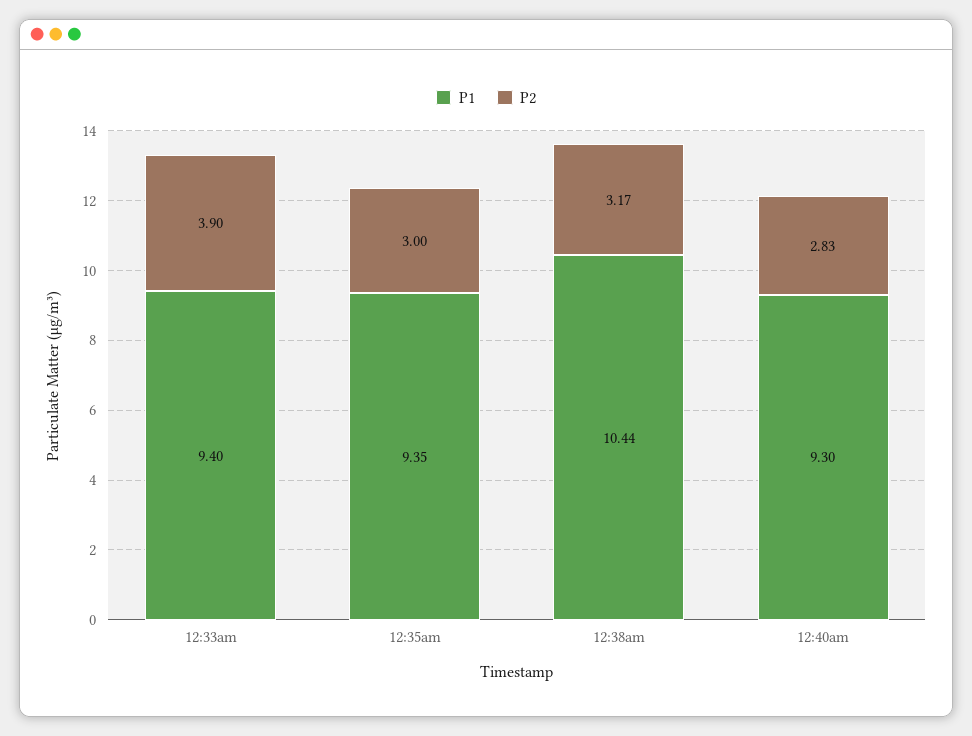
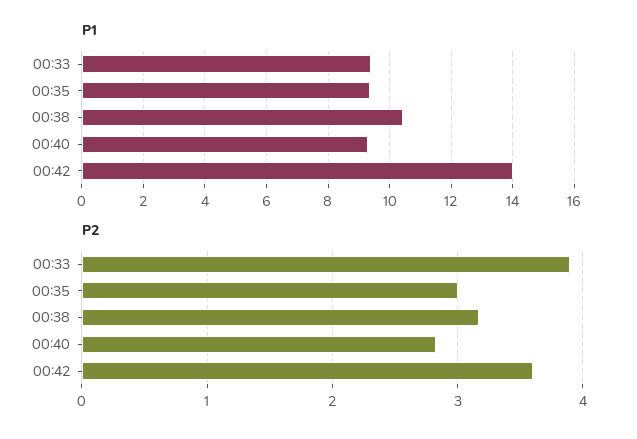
P1, 00:42: none -> 14
P2, 00:42: none -> 3.6

